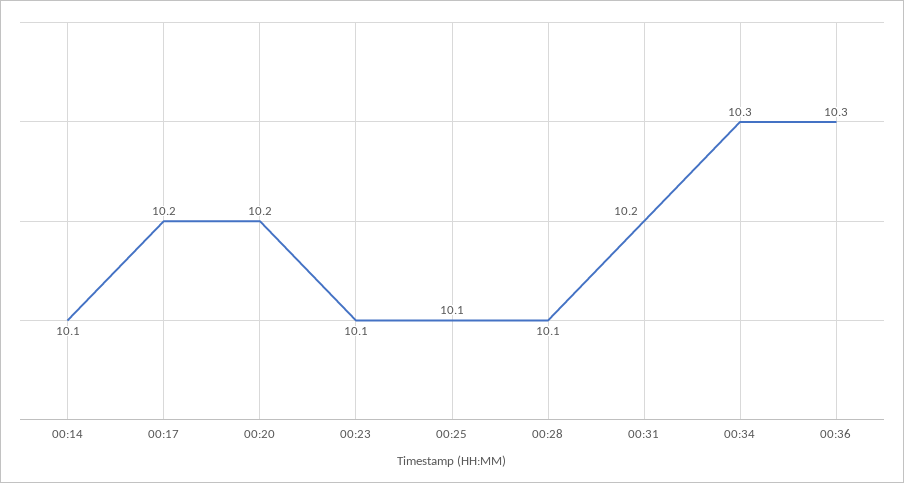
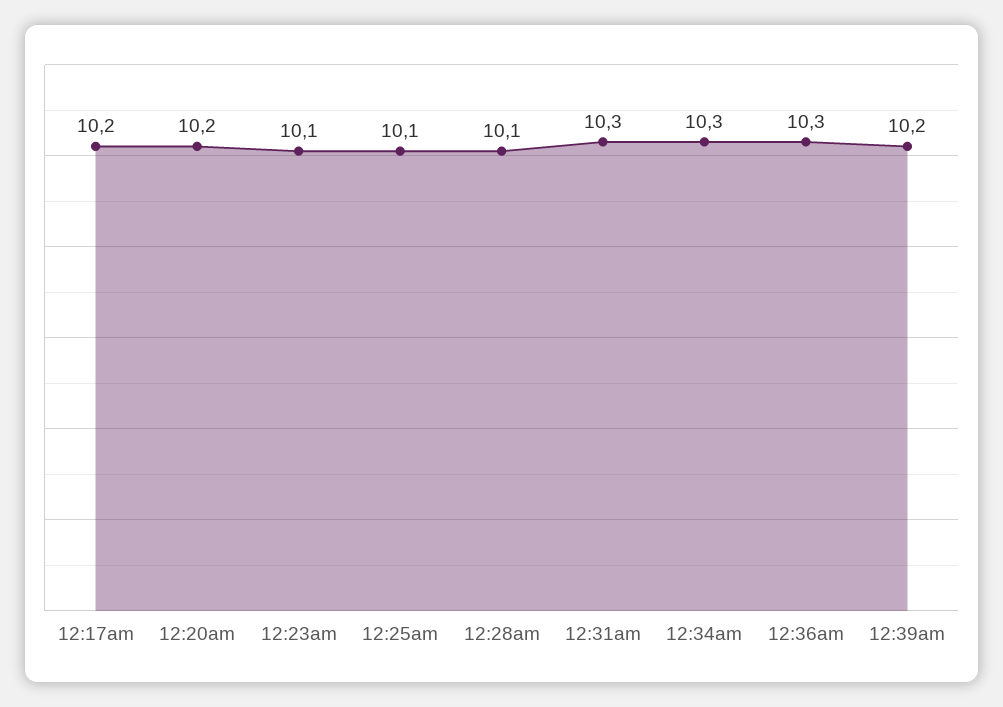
00:14: 10.1 -> none
00:31: 10.2 -> 10.3
12:39am: none -> 10.2

